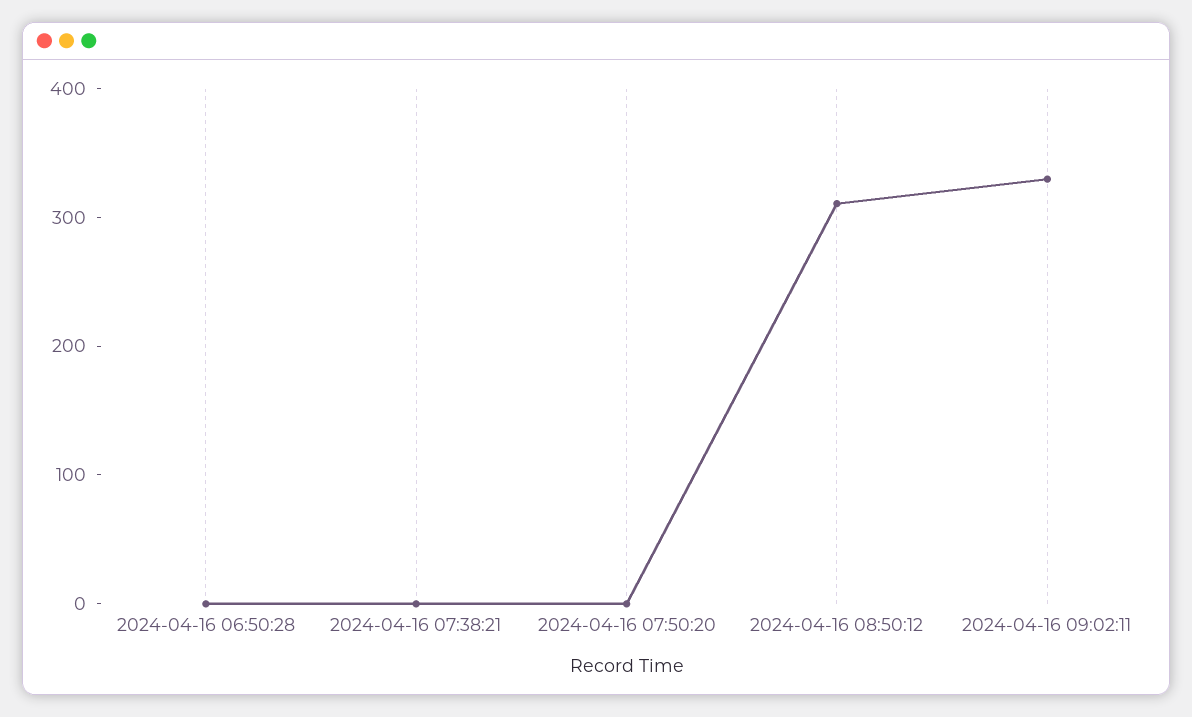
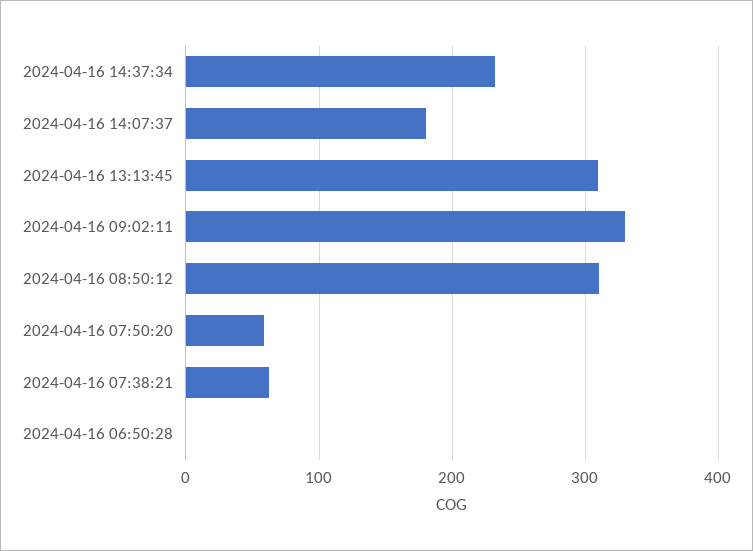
2024-04-16 07:38:21: 0 -> 60
2024-04-16 07:50:20: 0 -> 60
2024-04-16 14:37:34: none -> 230
2024-04-16 14:07:37: none -> 180
2024-04-16 13:13:45: none -> 310

